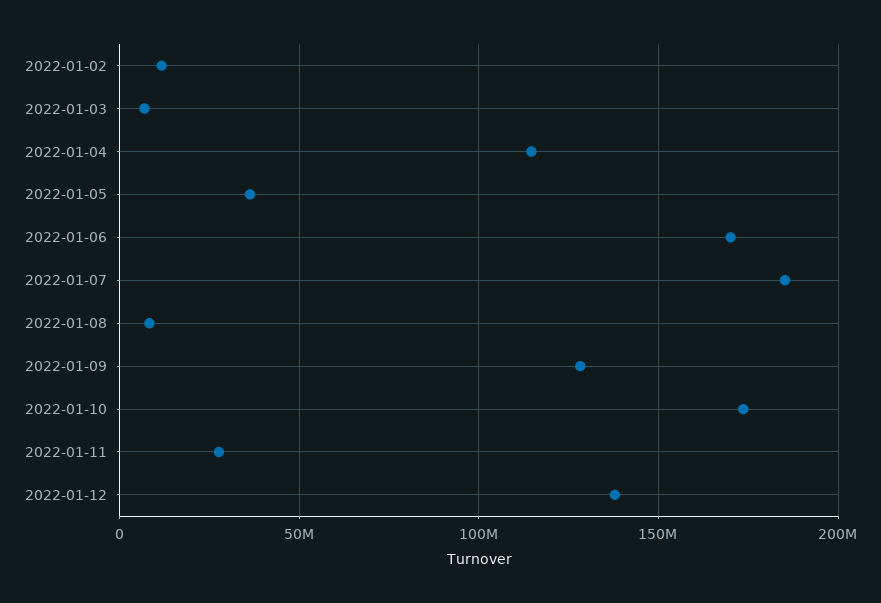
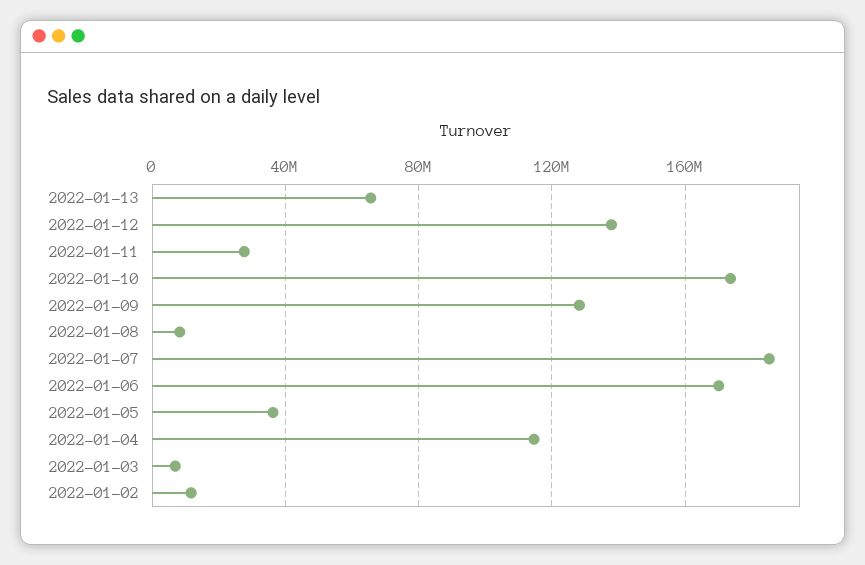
2022-01-13: none -> 65000000

